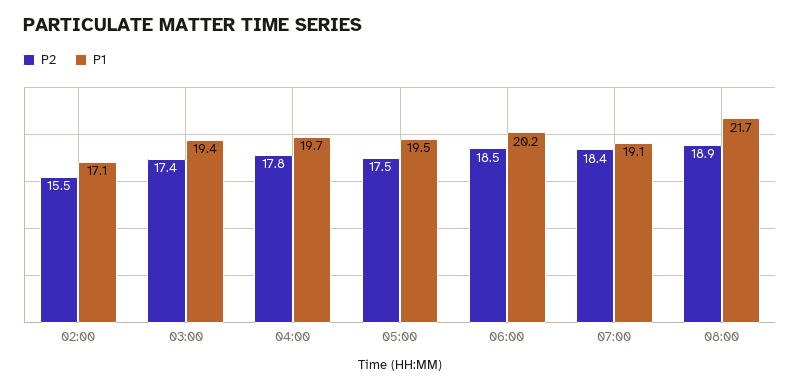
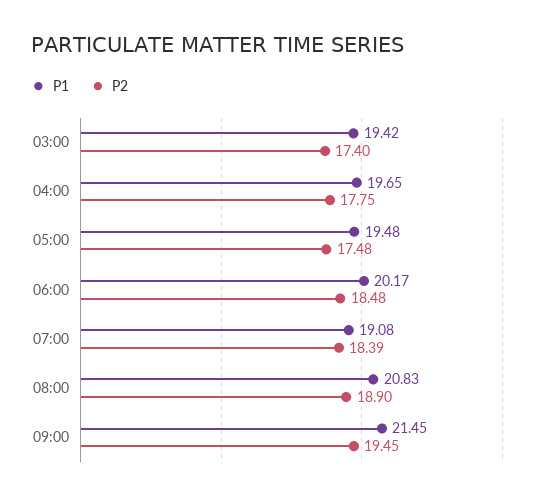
P2, 02:00: 15.5 -> none
P1, 02:00: 17.1 -> none
P1, 08:00: 21.7 -> 20.83
P1, 09:00: none -> 21.45
P2, 09:00: none -> 19.45

